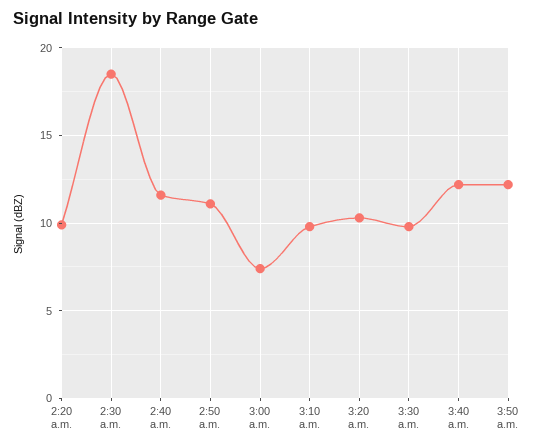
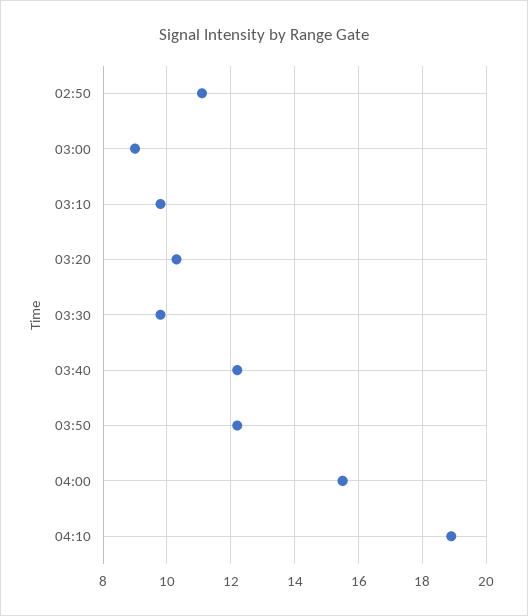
2:20 a.m.: 10 -> none
2:30 a.m.: 18.5 -> none
2:40 a.m.: 11.5 -> none
3:00 a.m.: 7.5 -> 9
04:00: none -> 15.5
04:10: none -> 19

